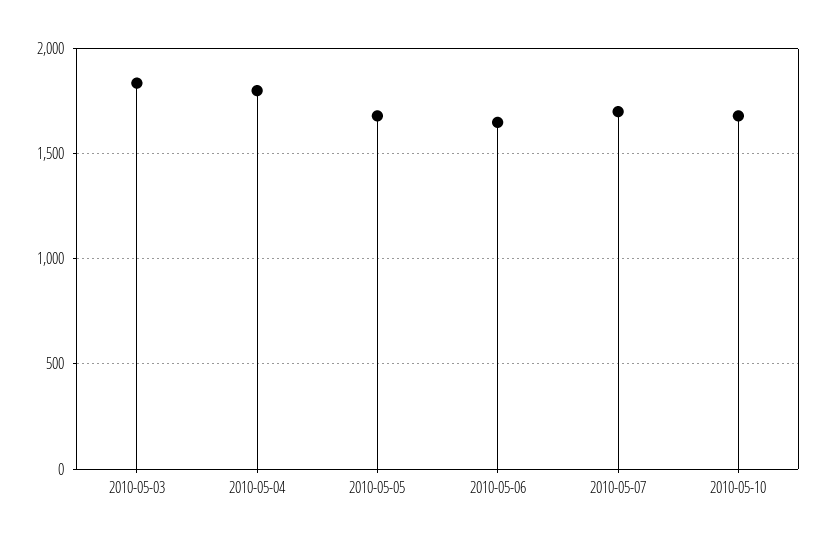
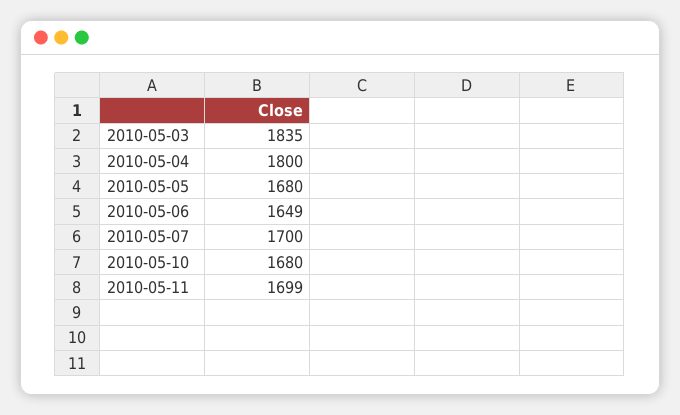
2010-05-11: none -> 1699

